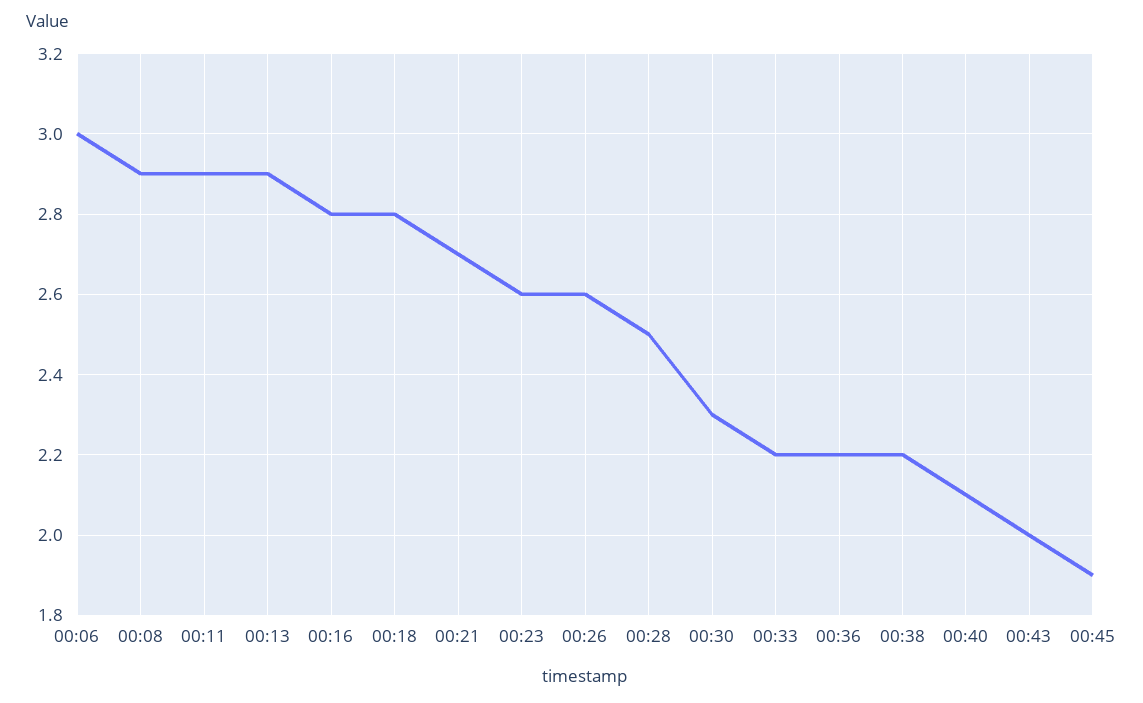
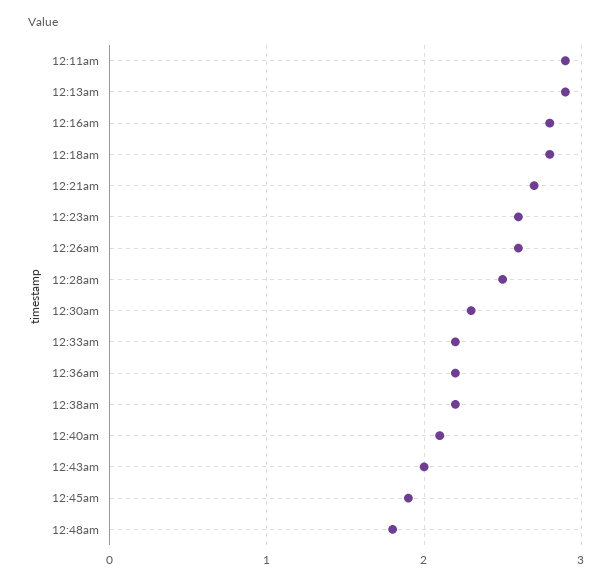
00:06: 3 -> none
00:08: 2.9 -> none
12:48am: none -> 1.8

